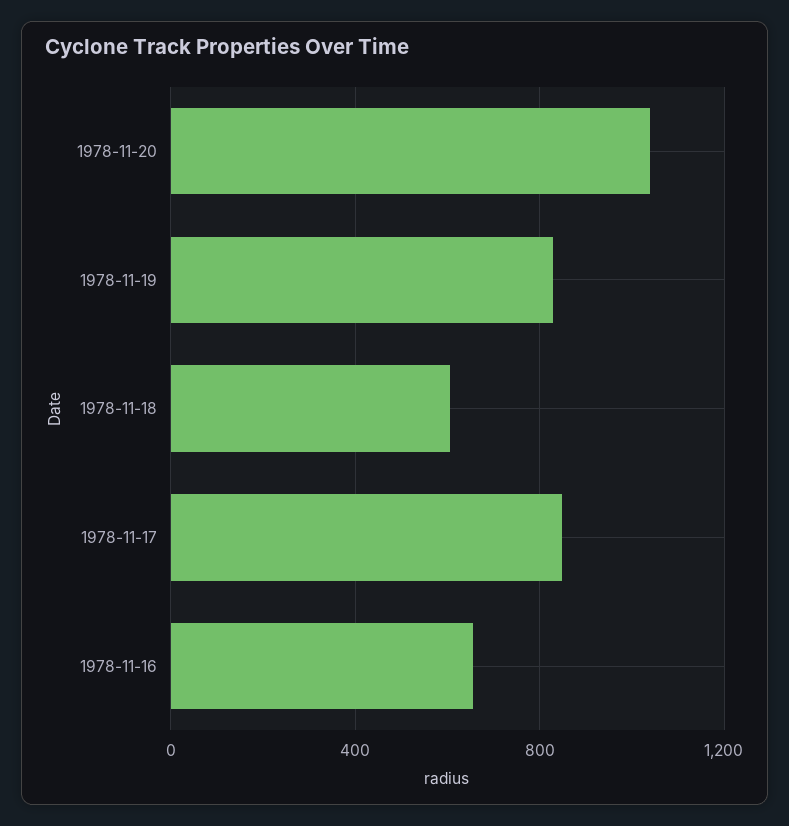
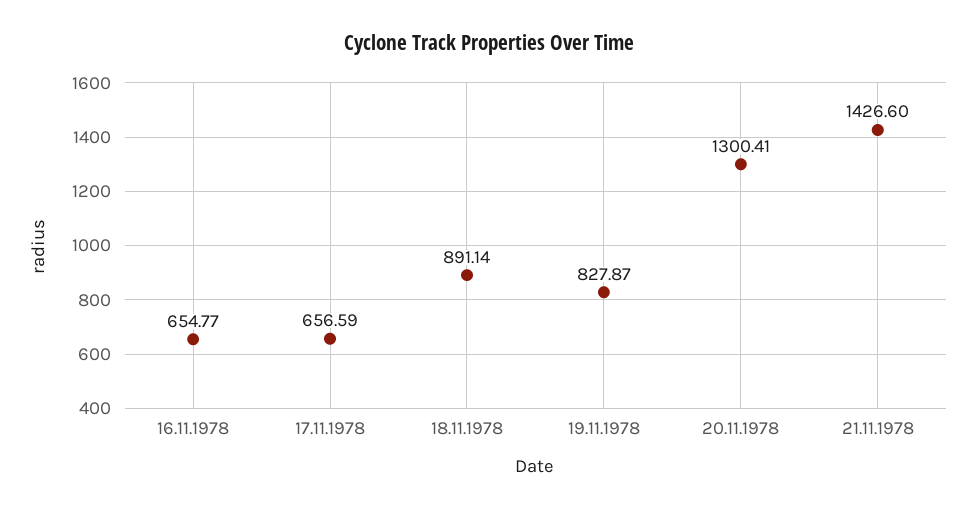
1978-11-20: 1050 -> 1300.41
1978-11-18: 600 -> 891.14
1978-11-17: 850 -> 656.59
21.11.1978: none -> 1426.6

